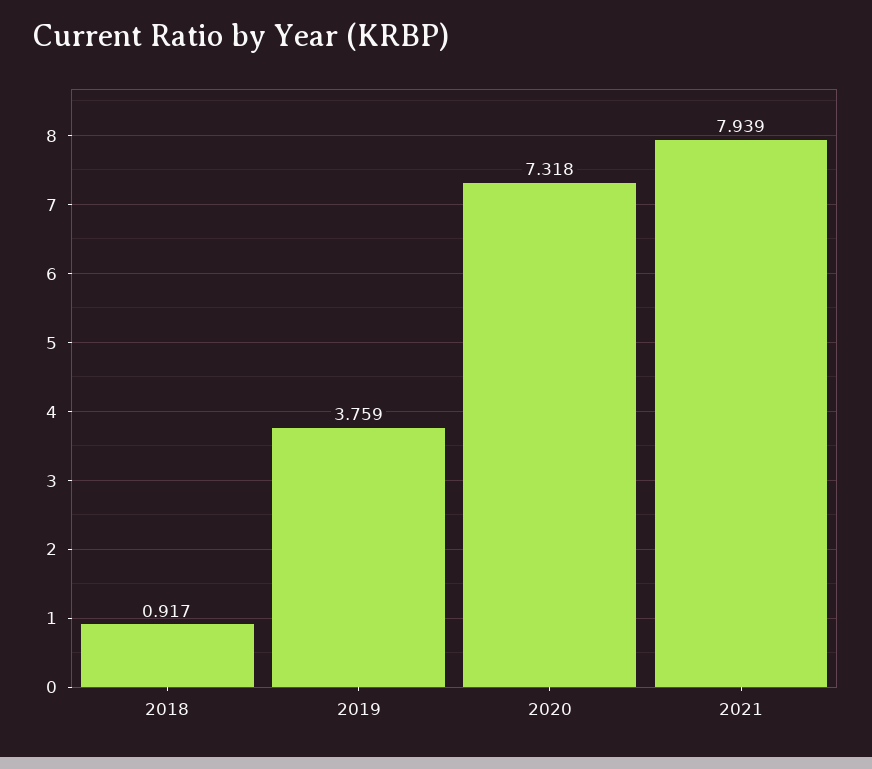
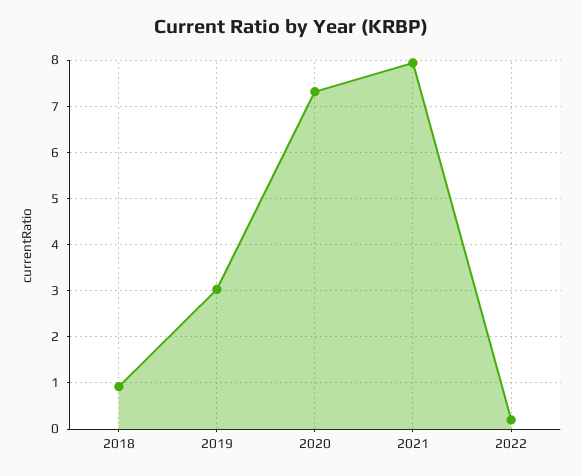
2019: 3.759 -> 3
2022: none -> 0.2

